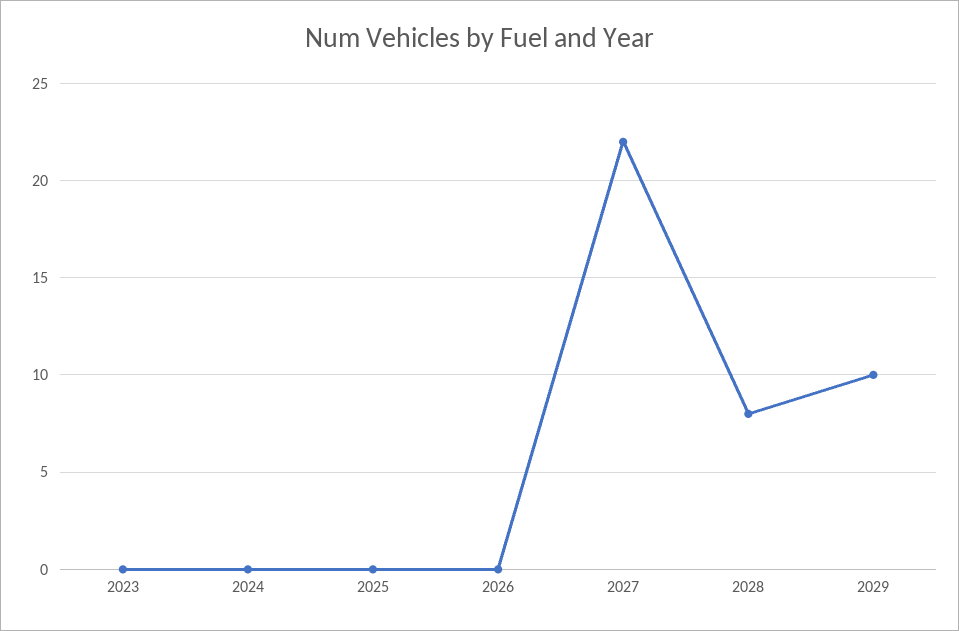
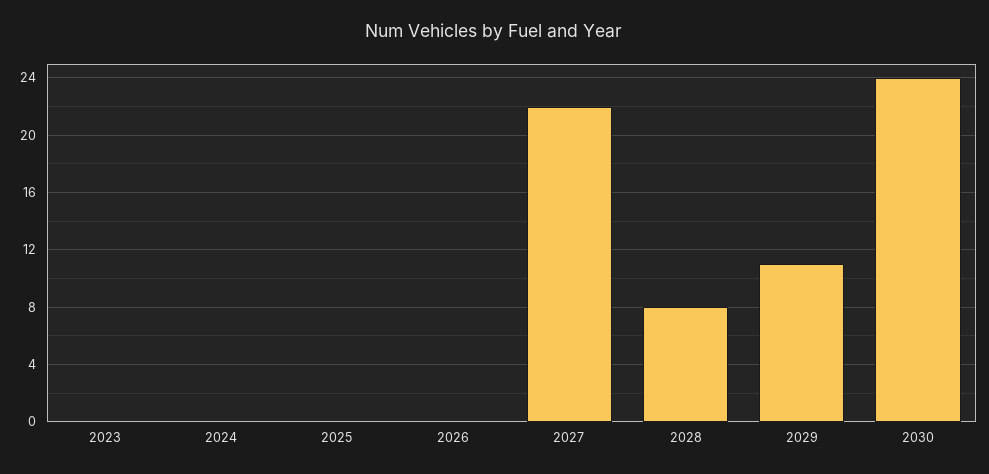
2029: 10 -> 11
2030: none -> 24

